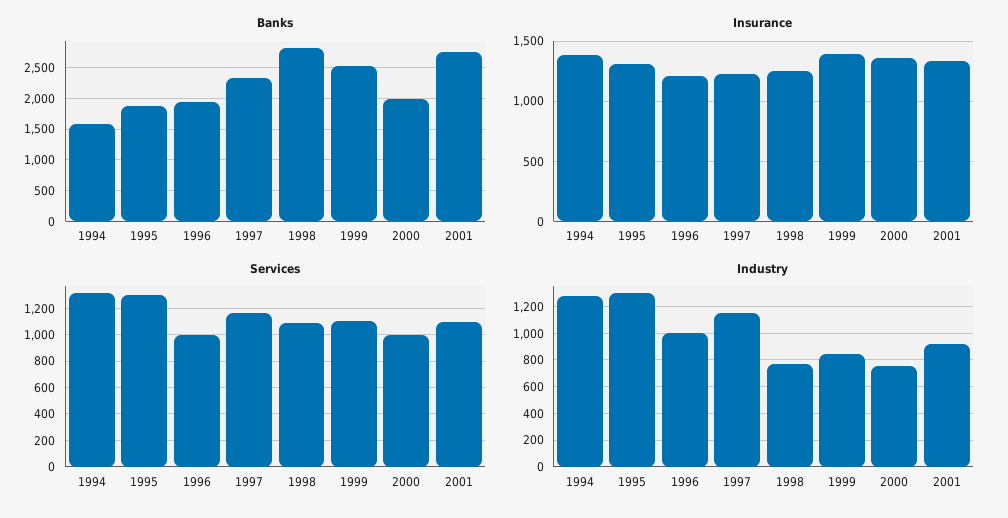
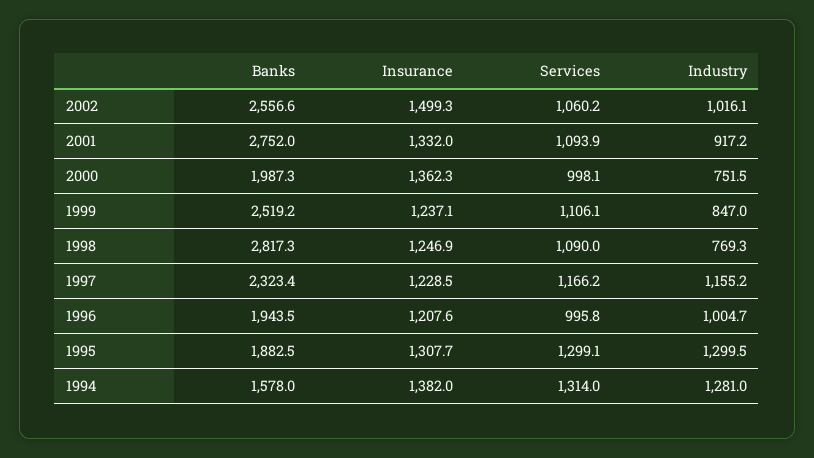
Insurance, 1999: 1400 -> 1237.1
Banks, 2002: none -> 2556.6
Insurance, 2002: none -> 1499.3
Services, 2002: none -> 1060.2
Industry, 2002: none -> 1016.1

